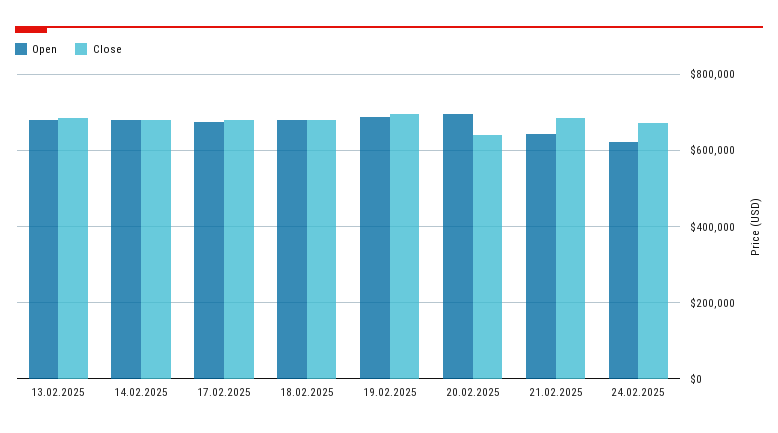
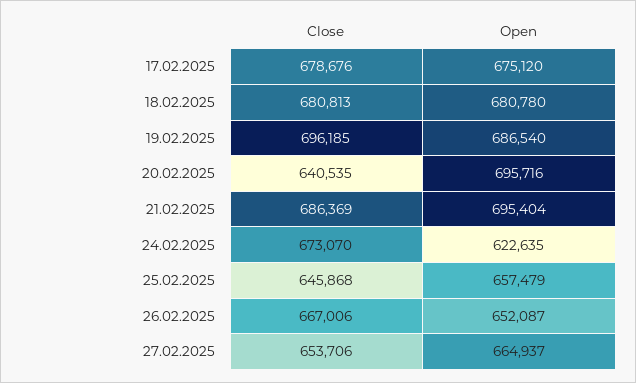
Open, 13.02.2025: 680000 -> none
Close, 13.02.2025: 680000 -> none
Open, 14.02.2025: 680000 -> none
Close, 14.02.2025: 680000 -> none
Open, 21.02.2025: 640000 -> 695404
Close, 25.02.2025: none -> 645868
Open, 25.02.2025: none -> 657479
Close, 26.02.2025: none -> 667006
Open, 26.02.2025: none -> 652087
Close, 27.02.2025: none -> 653706
Open, 27.02.2025: none -> 664937

